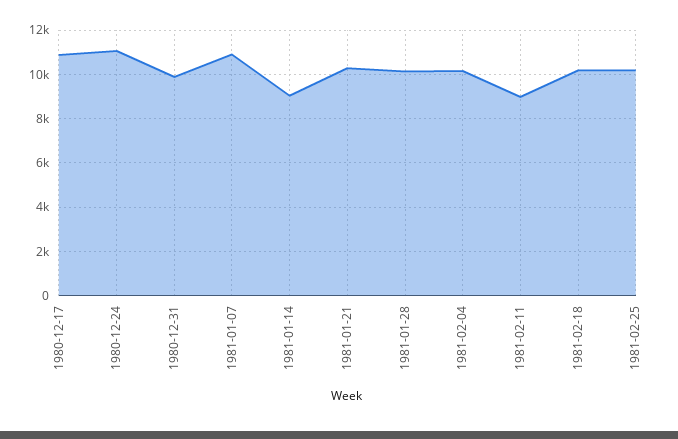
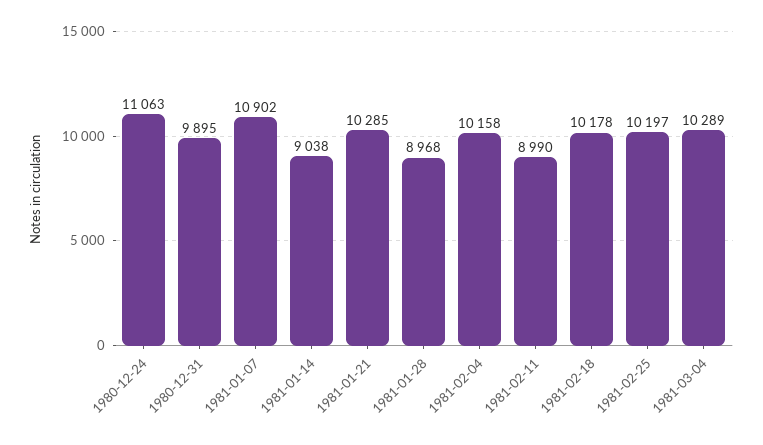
1980-12-17: 11000 -> none
1981-01-28: 10000 -> 8968
1981-03-04: none -> 10289

